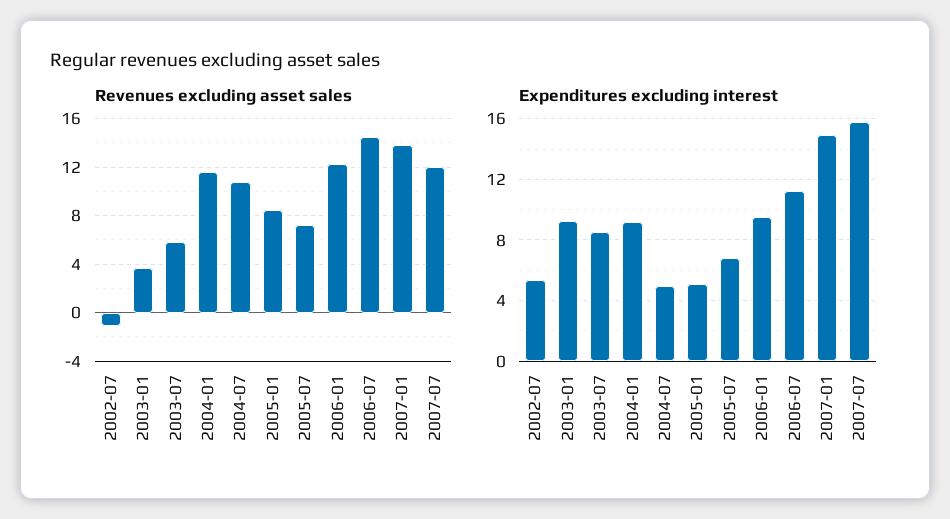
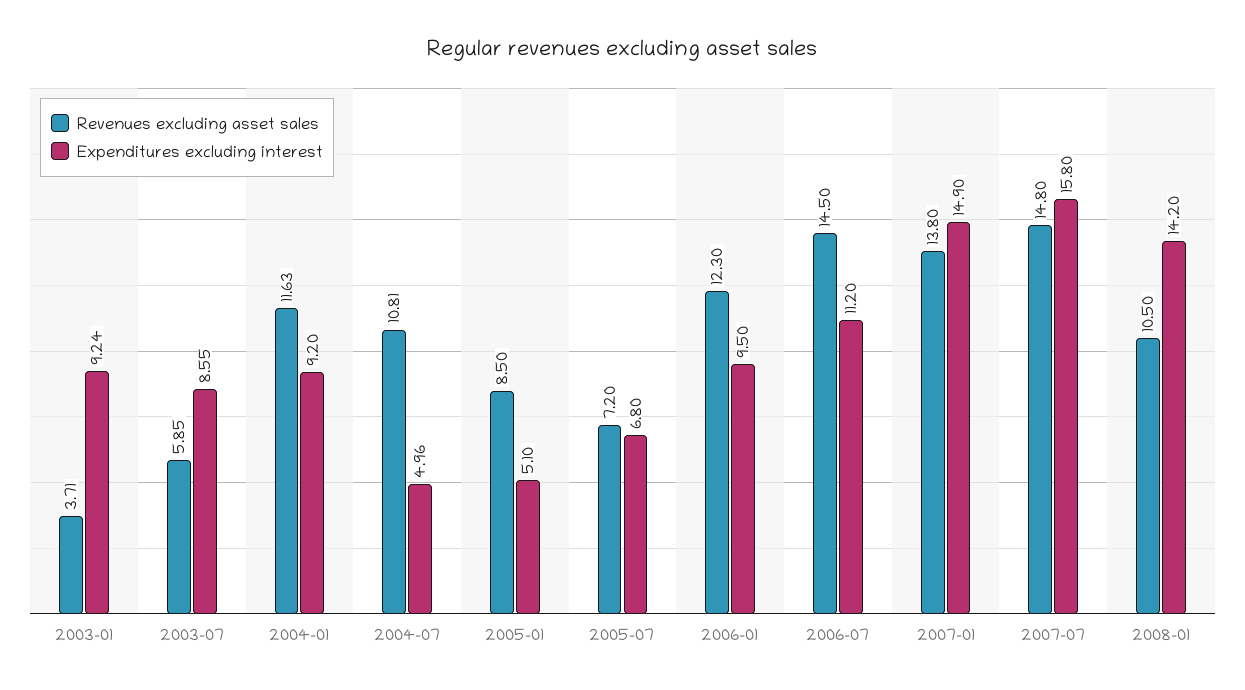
Revenues excluding asset sales, 2002-07: -1 -> none
Revenues excluding asset sales, 2007-07: 12 -> 14.8
Expenditures excluding interest, 2002-07: 5.5 -> none
Revenues excluding asset sales, 2008-01: none -> 10.5
Expenditures excluding interest, 2008-01: none -> 14.2

